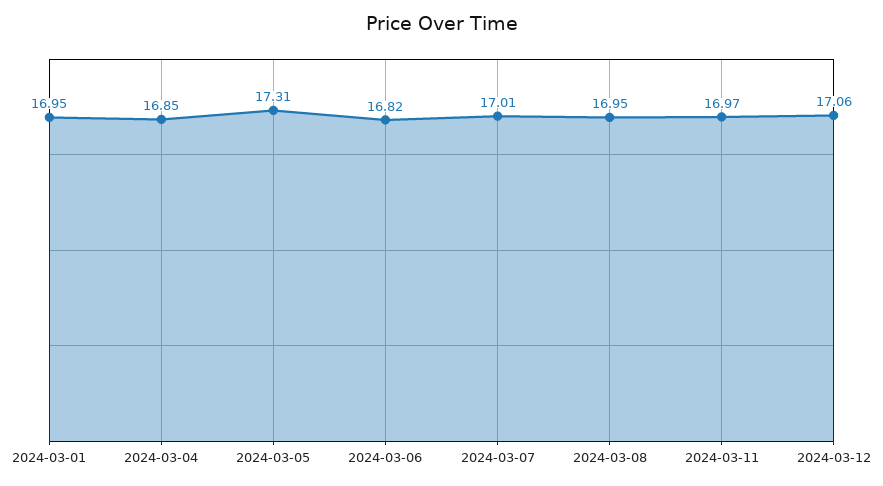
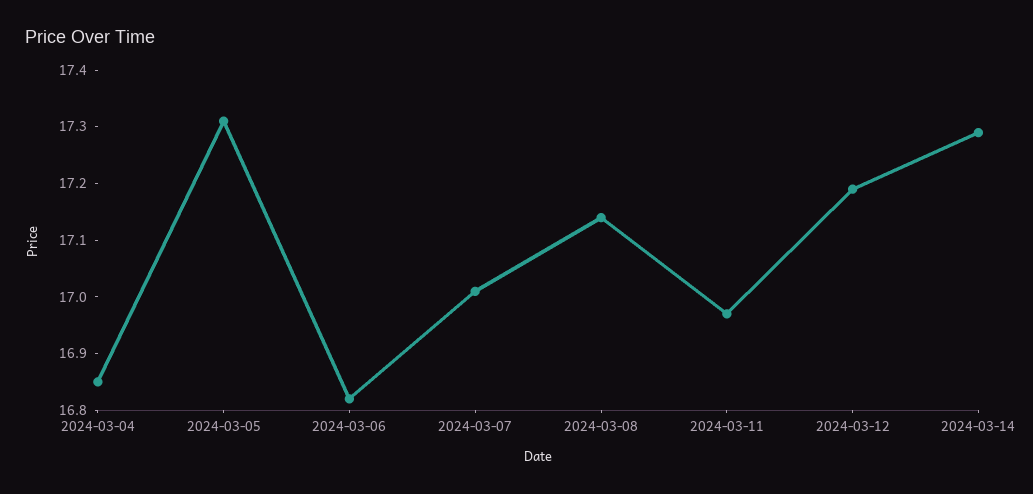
2024-03-01: 16.95 -> none
2024-03-08: 16.95 -> 17.15
2024-03-12: 17.06 -> 17.2
2024-03-14: none -> 17.3

